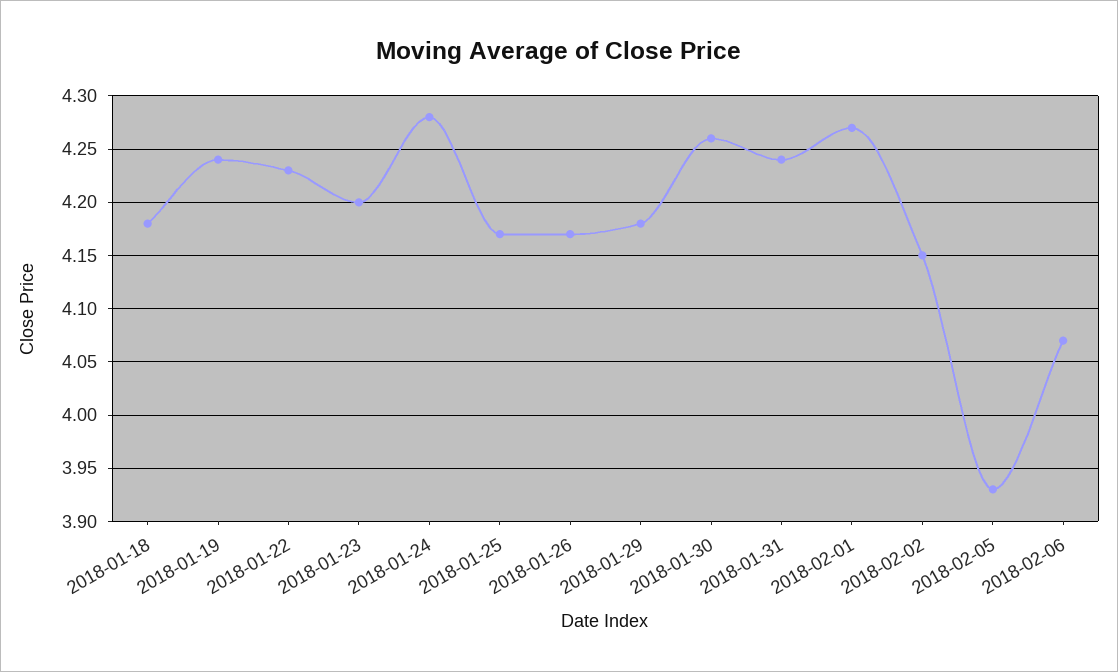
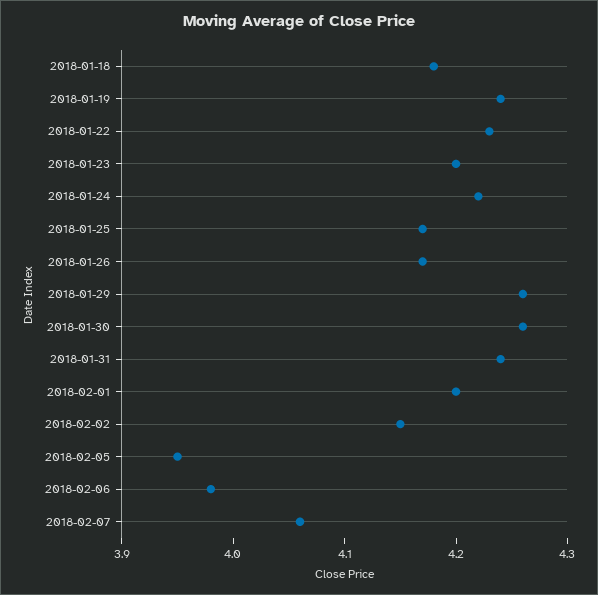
2018-01-24: 4.28 -> 4.22
2018-01-29: 4.18 -> 4.26
2018-02-01: 4.27 -> 4.2
2018-02-05: 3.93 -> 3.95
2018-02-06: 4.07 -> 3.98
2018-02-07: none -> 4.06

